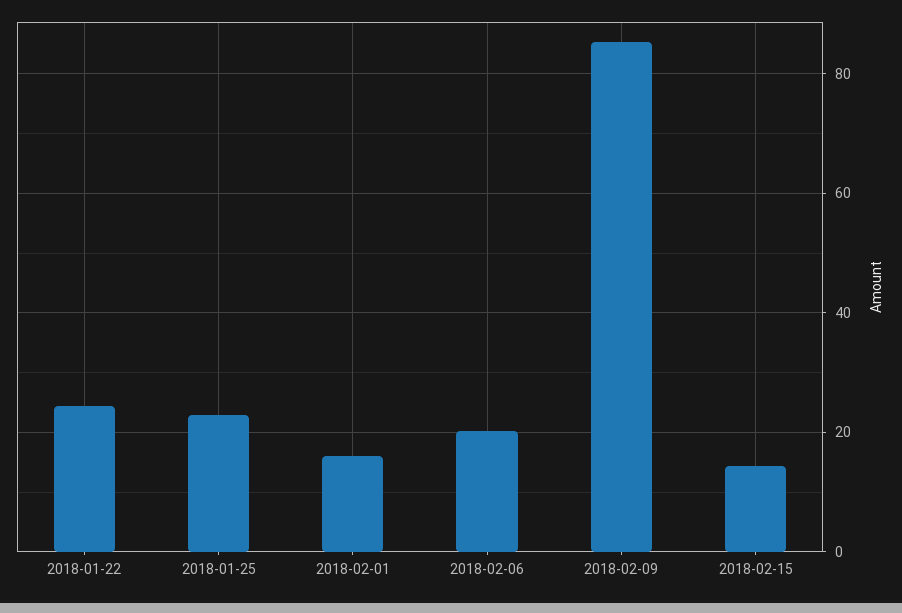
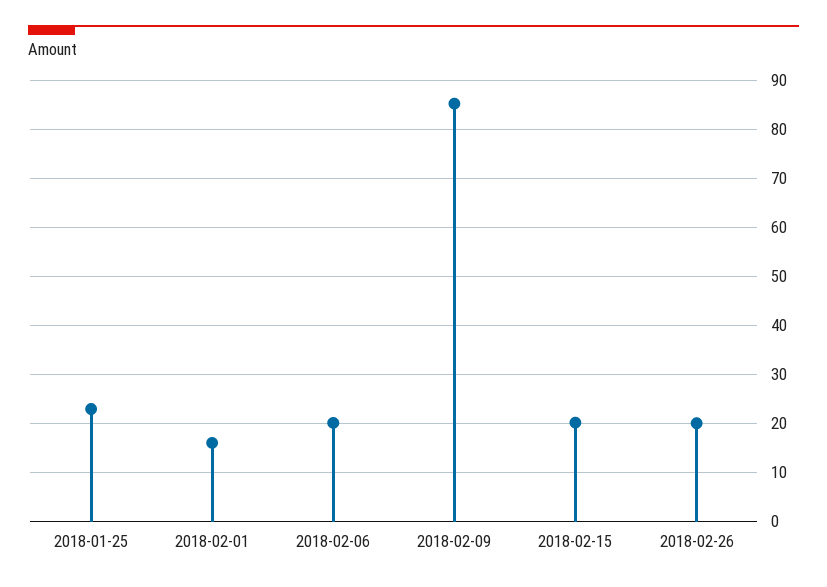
2018-01-22: 24 -> none
2018-02-15: 14 -> 20
2018-02-26: none -> 20

